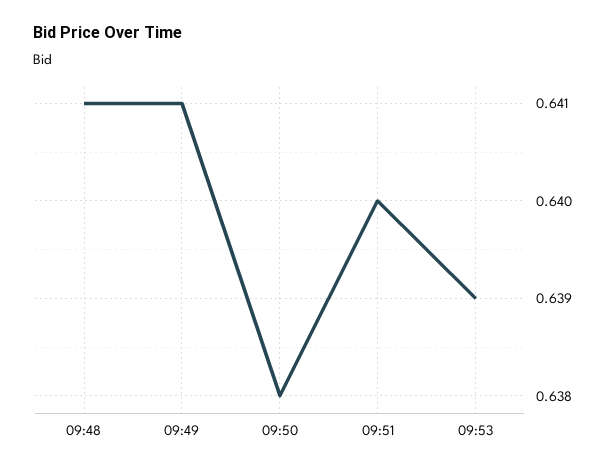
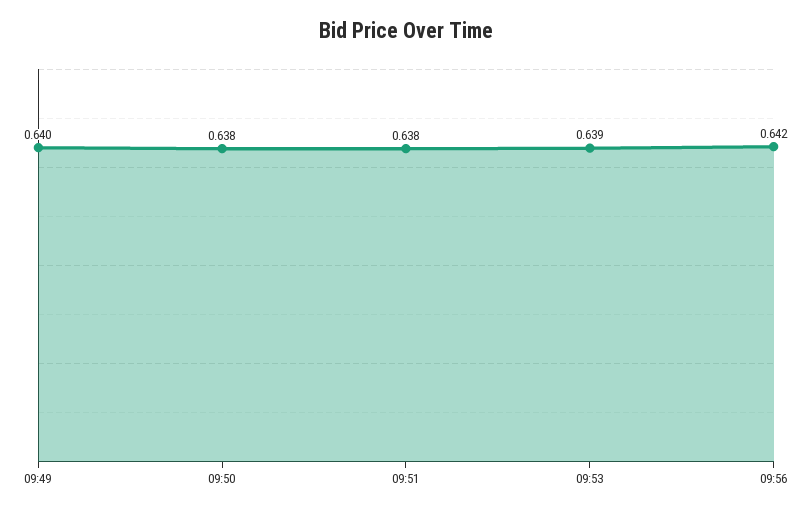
09:48: 0.641 -> none
09:49: 0.641 -> 0.64
09:51: 0.64 -> 0.638
09:56: none -> 0.642

